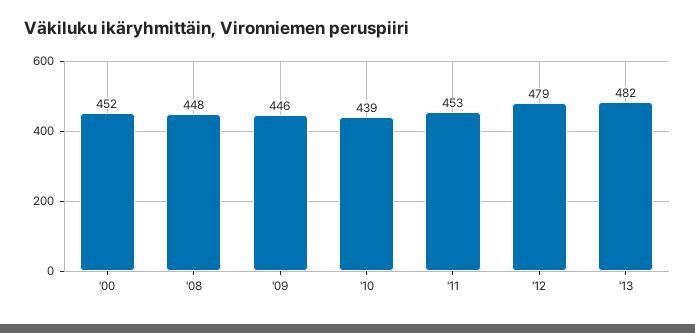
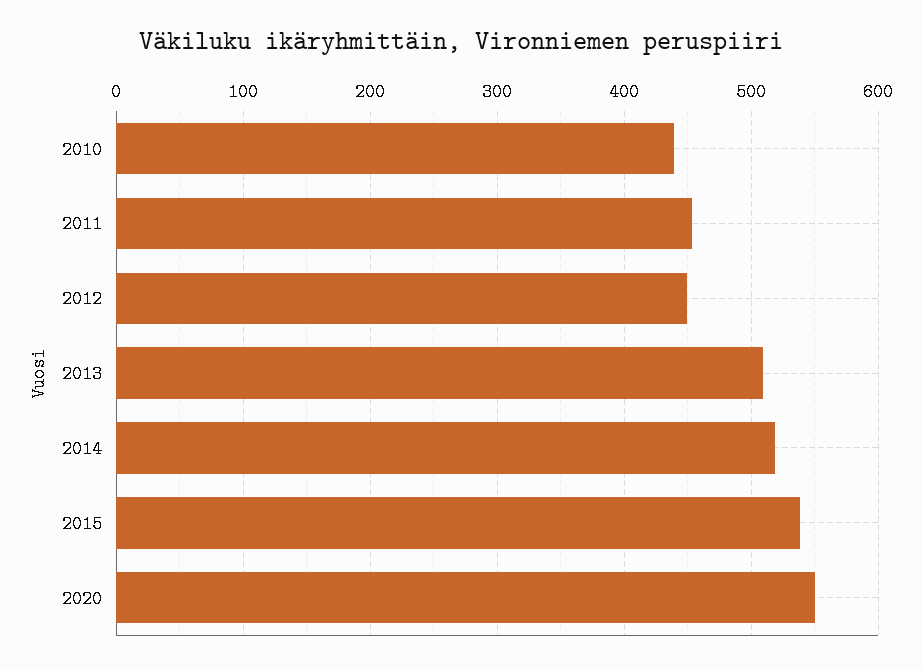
'00: 452 -> none
'08: 448 -> none
'09: 446 -> none
'12: 479 -> 450
'13: 482 -> 510
2014: none -> 520
2015: none -> 540
2020: none -> 550

